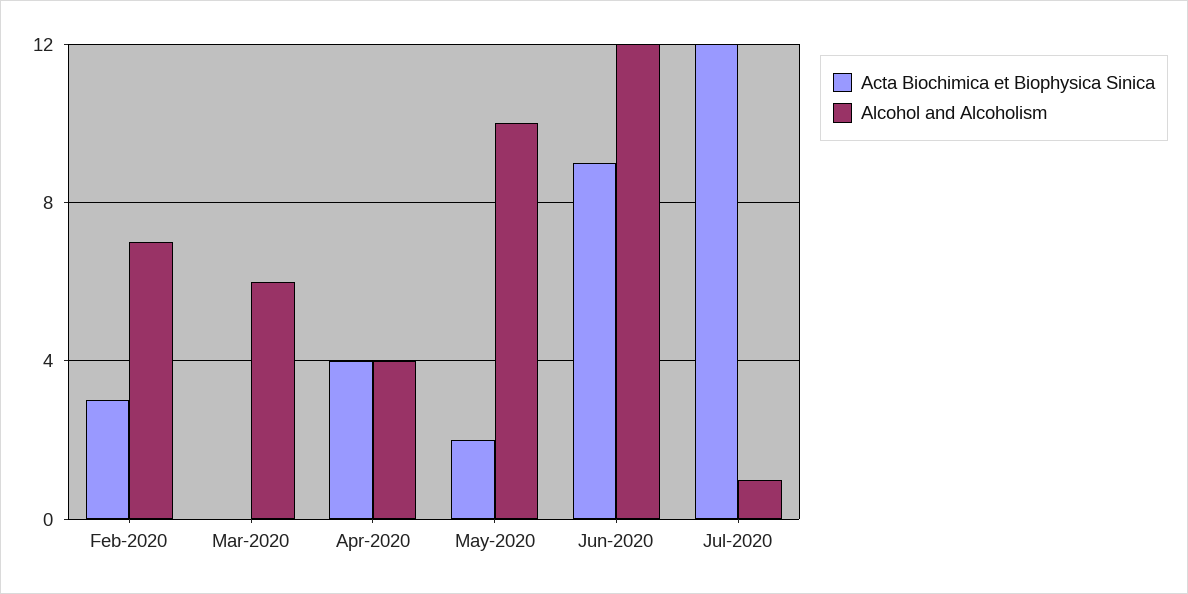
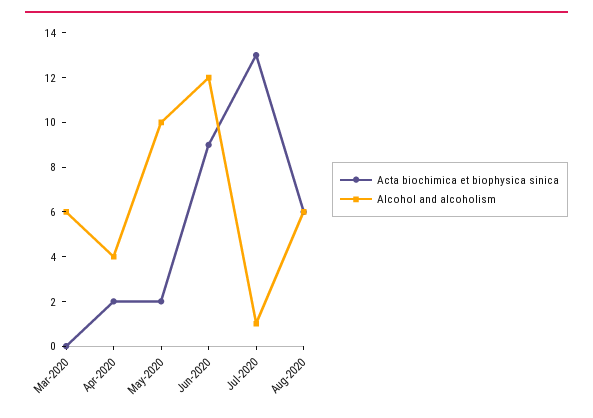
Acta Biochimica et Biophysica Sinica, Feb-2020: 3 -> none
Alcohol and Alcoholism, Feb-2020: 7 -> none
Acta Biochimica et Biophysica Sinica, Apr-2020: 4 -> 2
Acta Biochimica et Biophysica Sinica, Jul-2020: 12 -> 13
Acta Biochimica et Biophysica Sinica, Aug-2020: none -> 6
Alcohol and Alcoholism, Aug-2020: none -> 6

